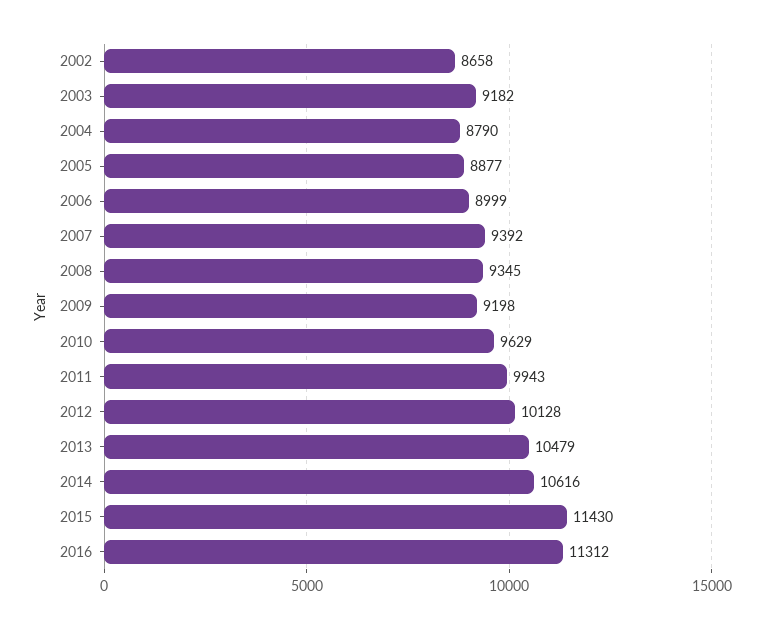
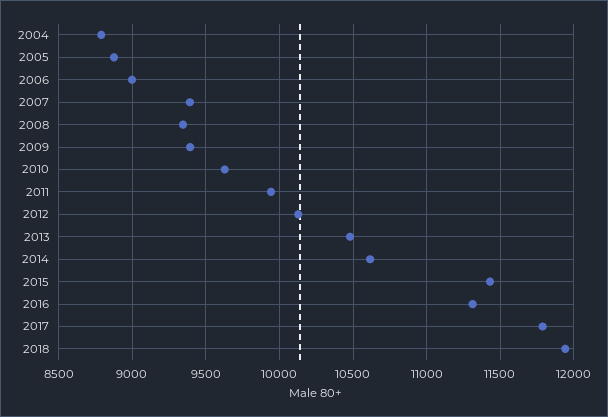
2002: 8658 -> none
2003: 9182 -> none
2009: 9198 -> 9400
2017: none -> 11800
2018: none -> 11950

